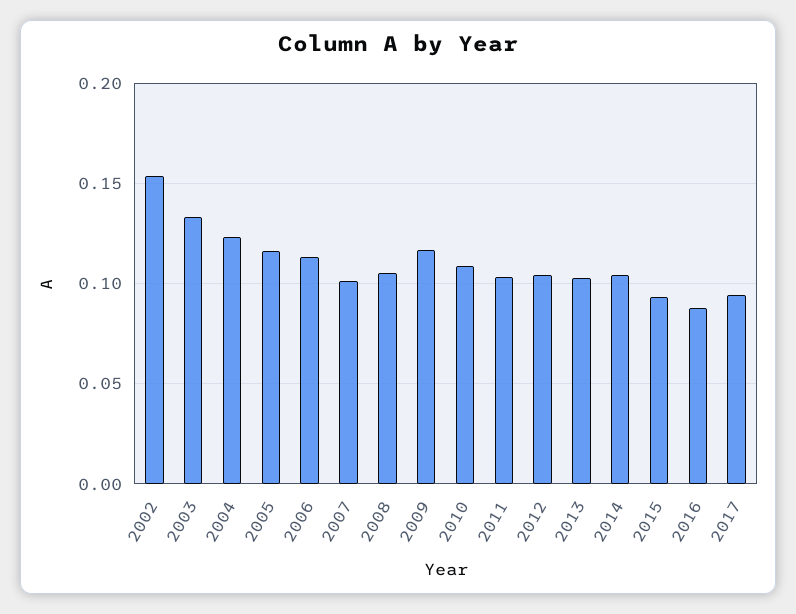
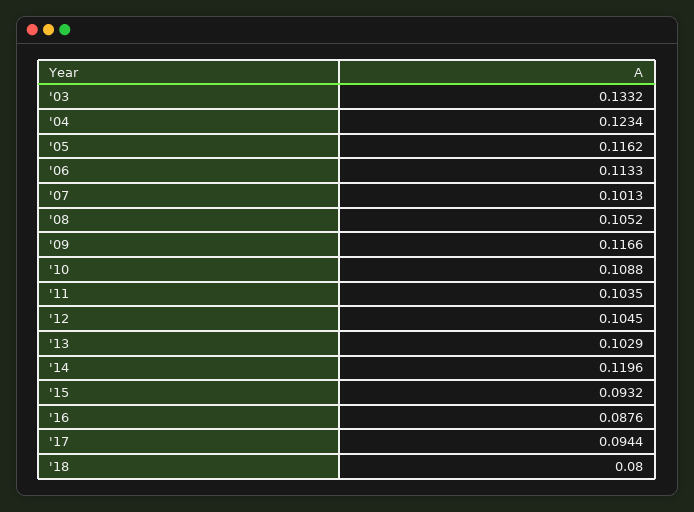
2002: 0.155 -> none
2014: 0.105 -> 0.1196
'18: none -> 0.08

